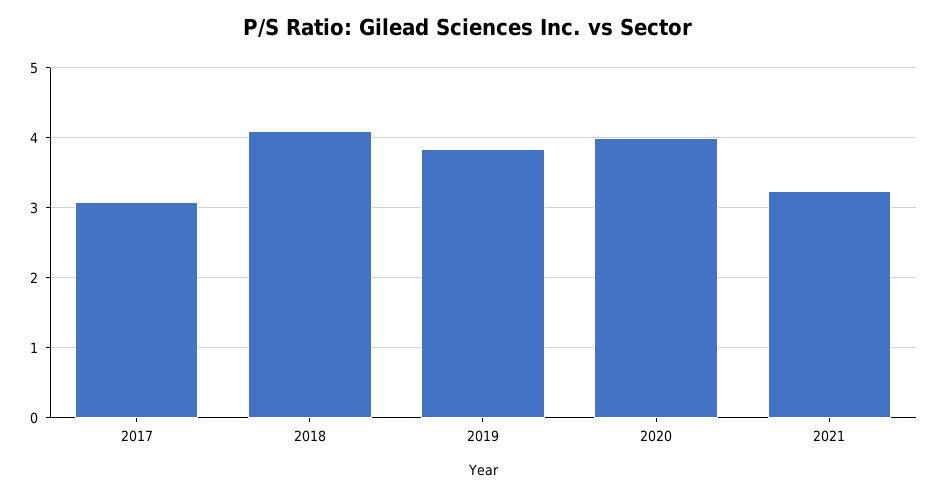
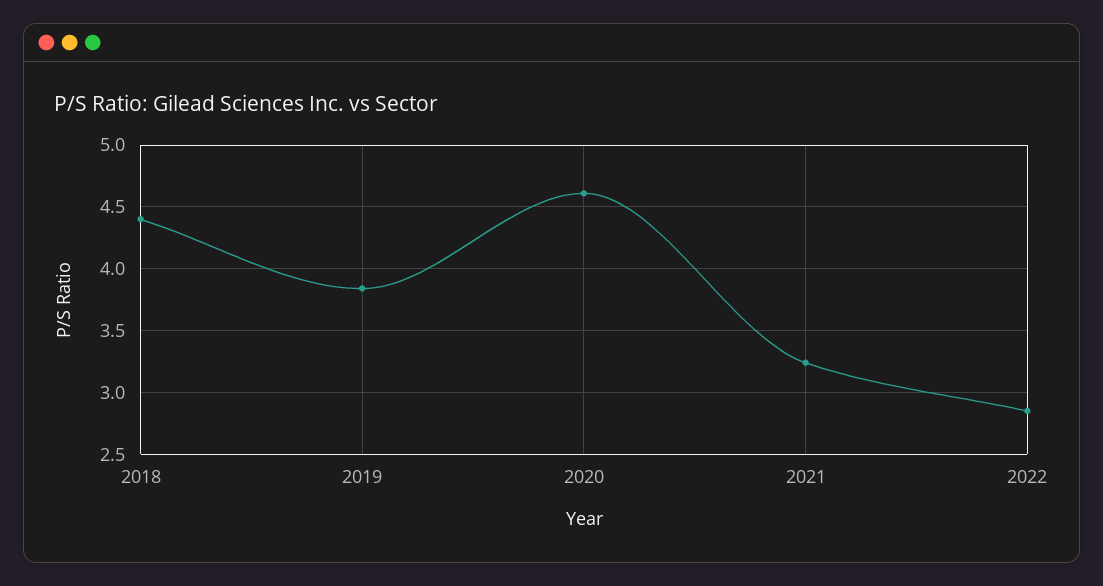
2017: 3.1 -> none
2018: 4.1 -> 4.4
2020: 4 -> 4.6
2022: none -> 2.85

